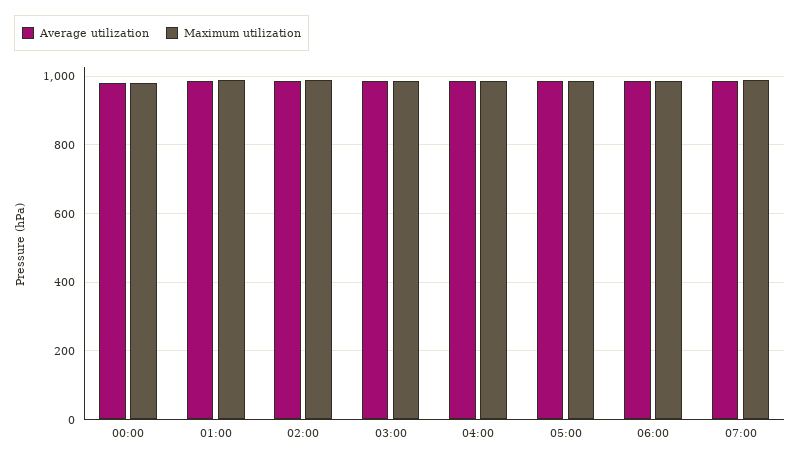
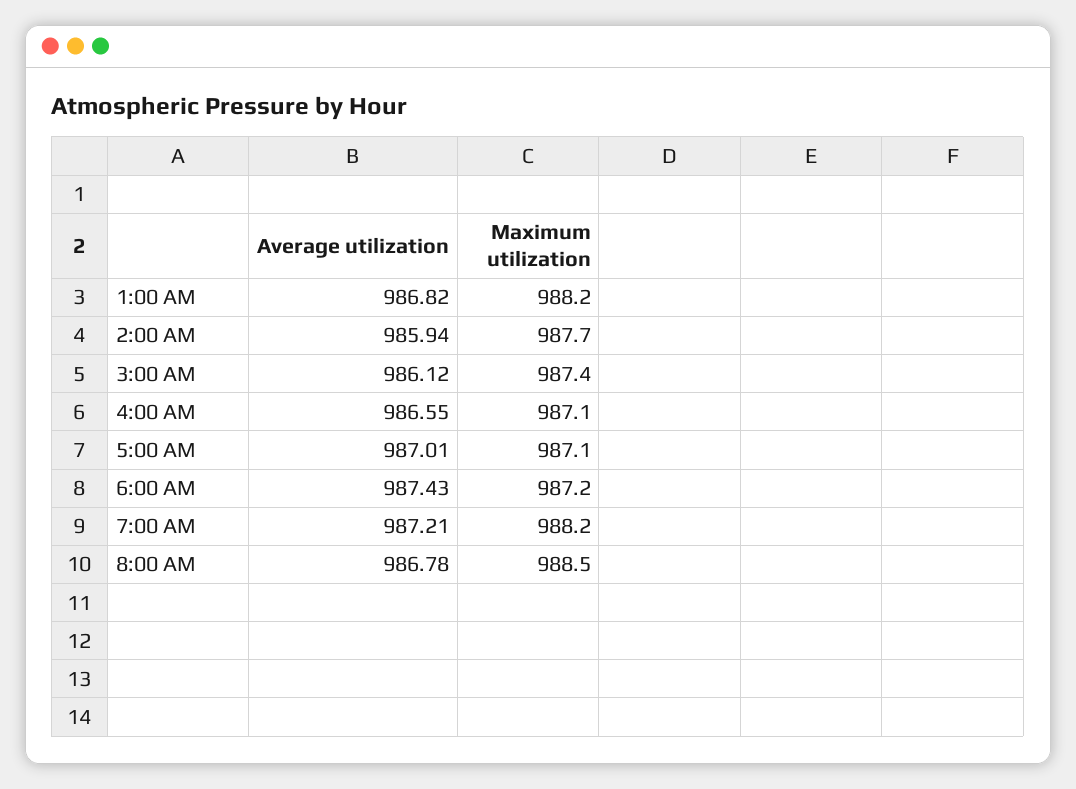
Average utilization, 00:00: 980 -> none
Maximum utilization, 00:00: 980 -> none
Average utilization, 8:00 AM: none -> 986.78
Maximum utilization, 8:00 AM: none -> 988.5

